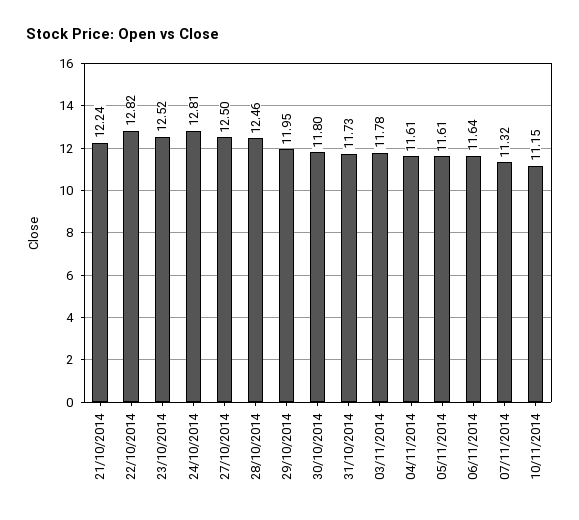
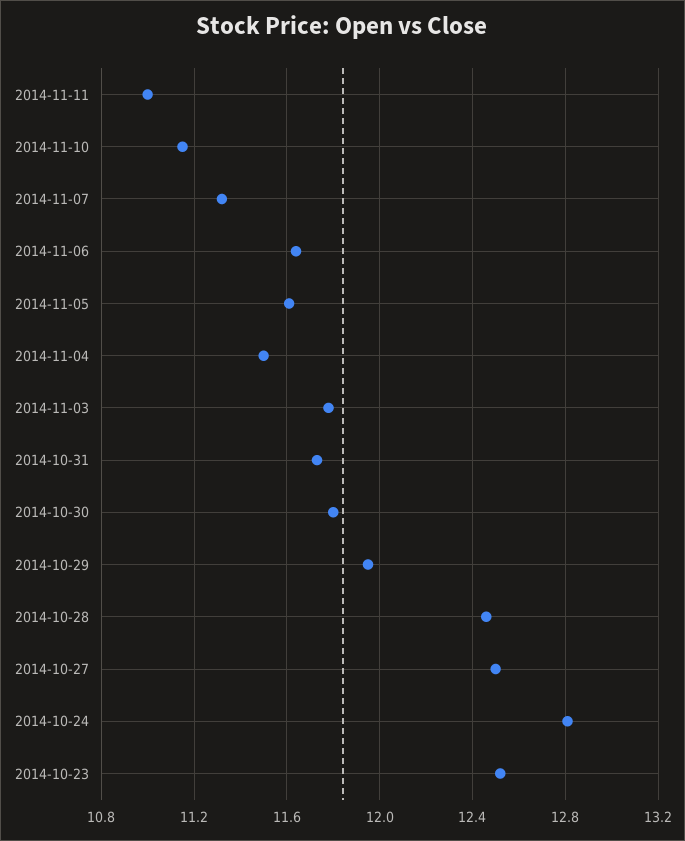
21/10/2014: 12.24 -> none
22/10/2014: 12.82 -> none
04/11/2014: 11.61 -> 11.5
2014-11-11: none -> 11

